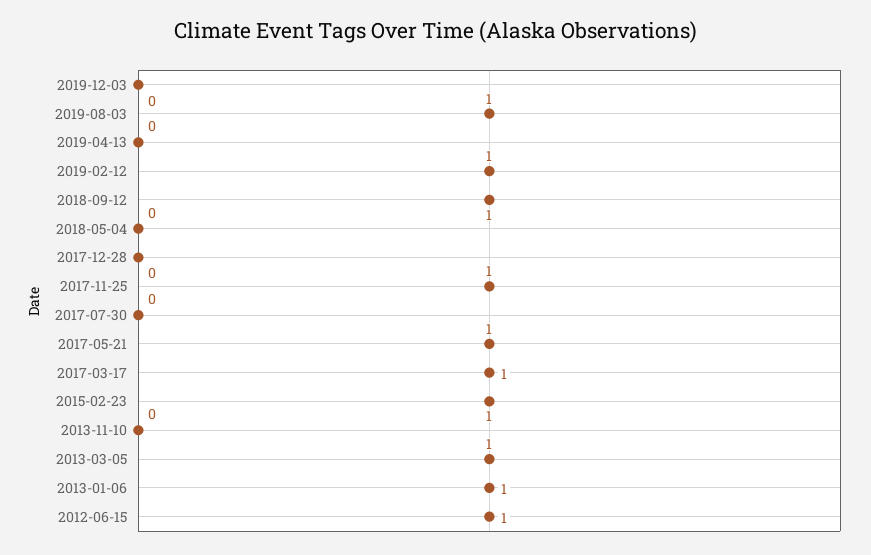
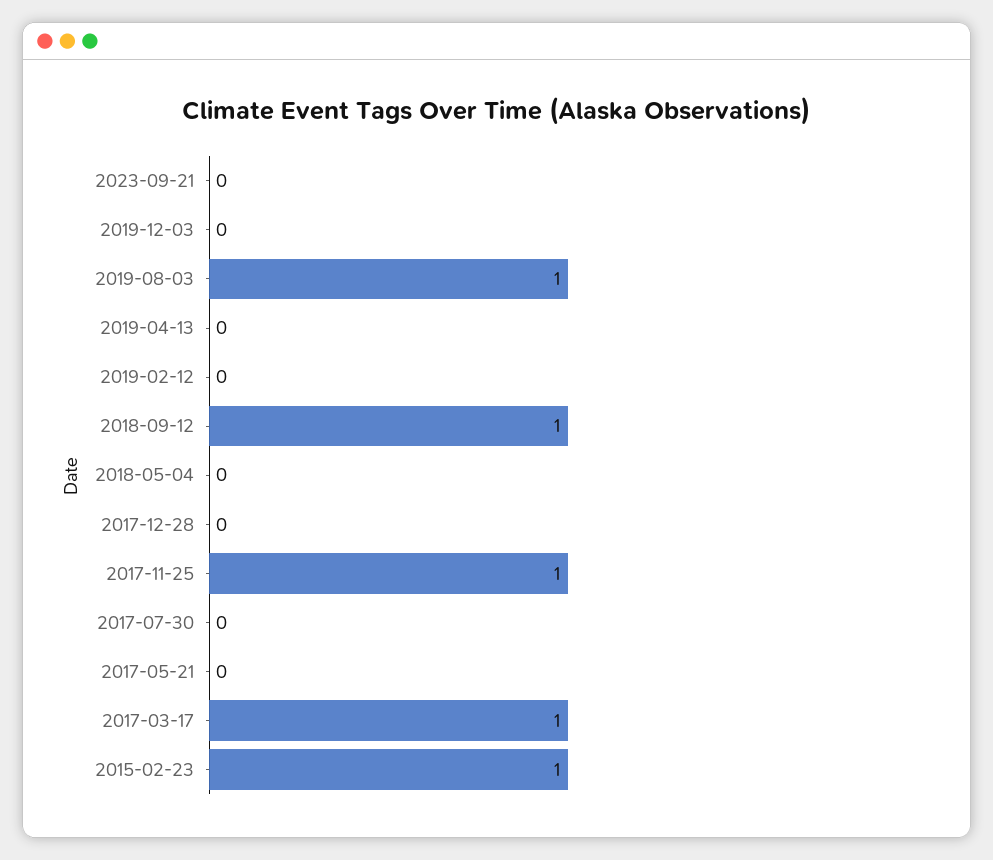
2019-02-12: 1 -> 0
2017-05-21: 1 -> 0
2013-11-10: 0 -> none
2013-03-05: 1 -> none
2013-01-06: 1 -> none
2012-06-15: 1 -> none
2023-09-21: none -> 0

